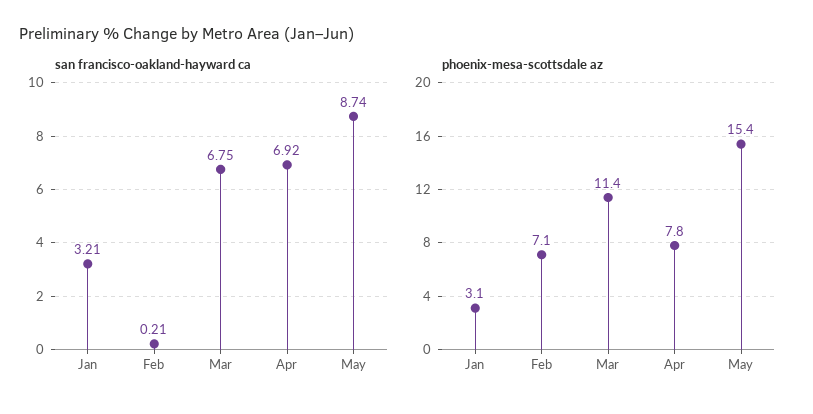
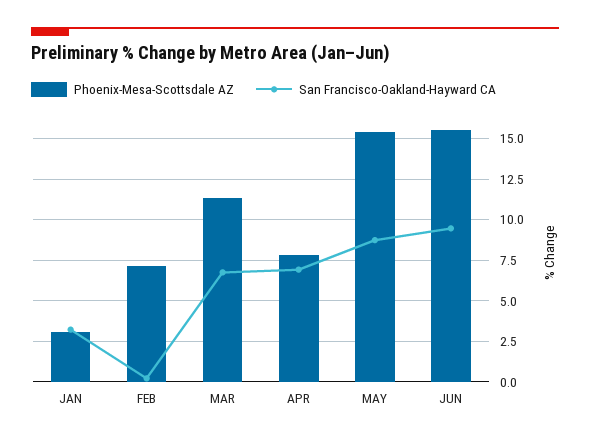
phoenix-mesa-scottsdale az, JUN: none -> 15.5
san francisco-oakland-hayward ca, JUN: none -> 9.5

